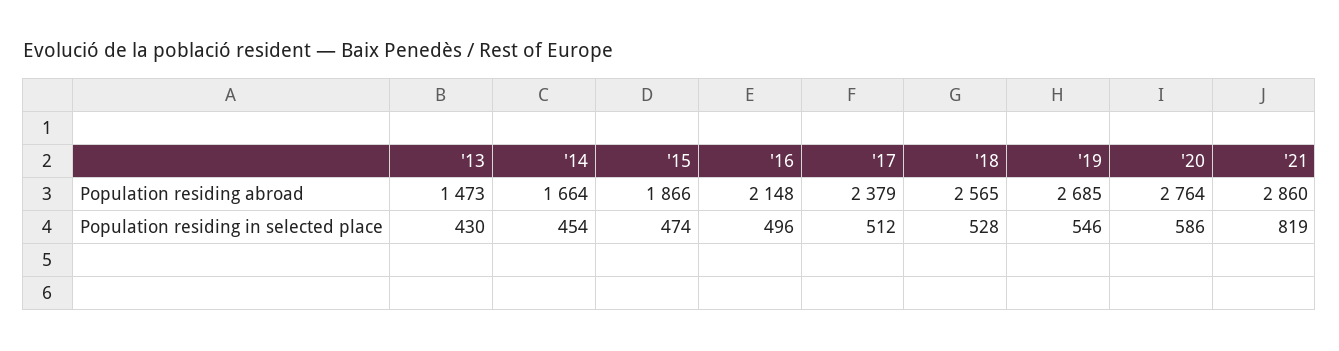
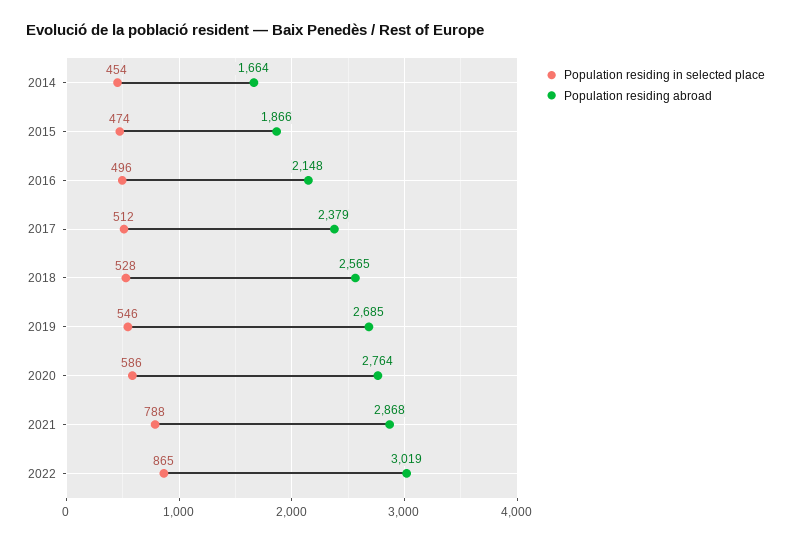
Population residing abroad, '13: 1473 -> none
Population residing abroad, '21: 2860 -> 2868
Population residing in selected place, '13: 430 -> none
Population residing in selected place, '21: 819 -> 788
Population residing in selected place, 2022: none -> 865
Population residing abroad, 2022: none -> 3019

